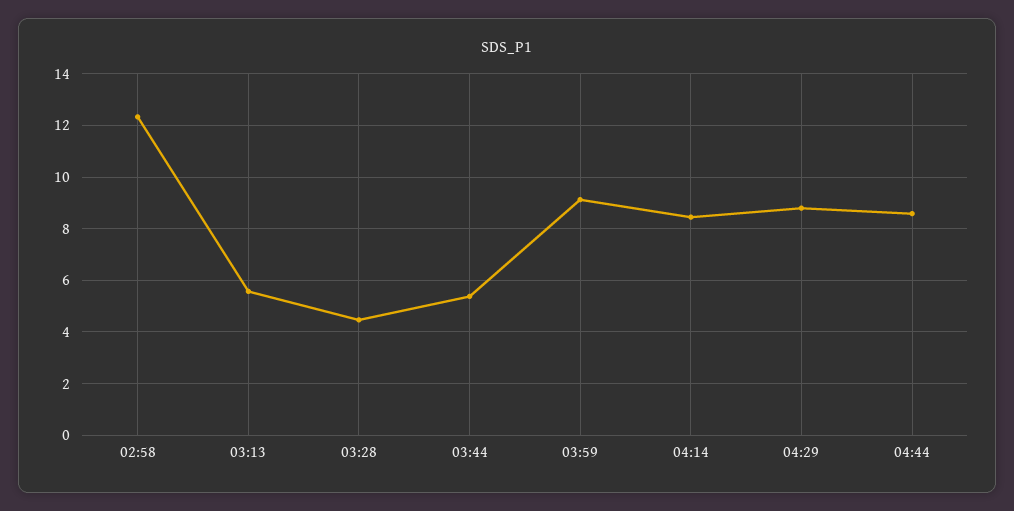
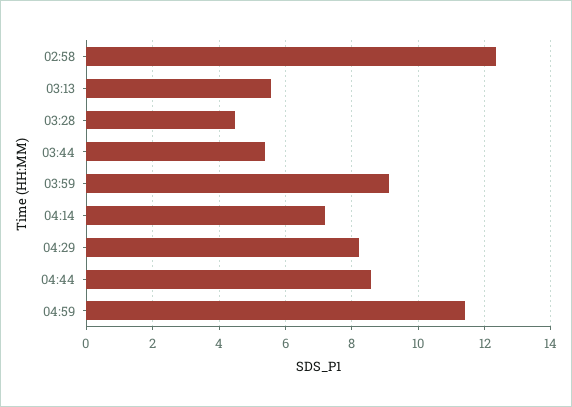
04:14: 8.5 -> 7.2
04:29: 8.75 -> 8.2
04:59: none -> 11.4

